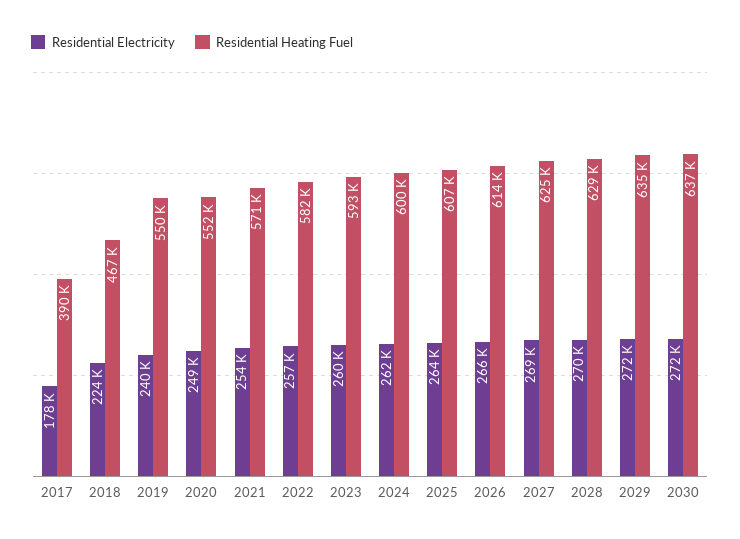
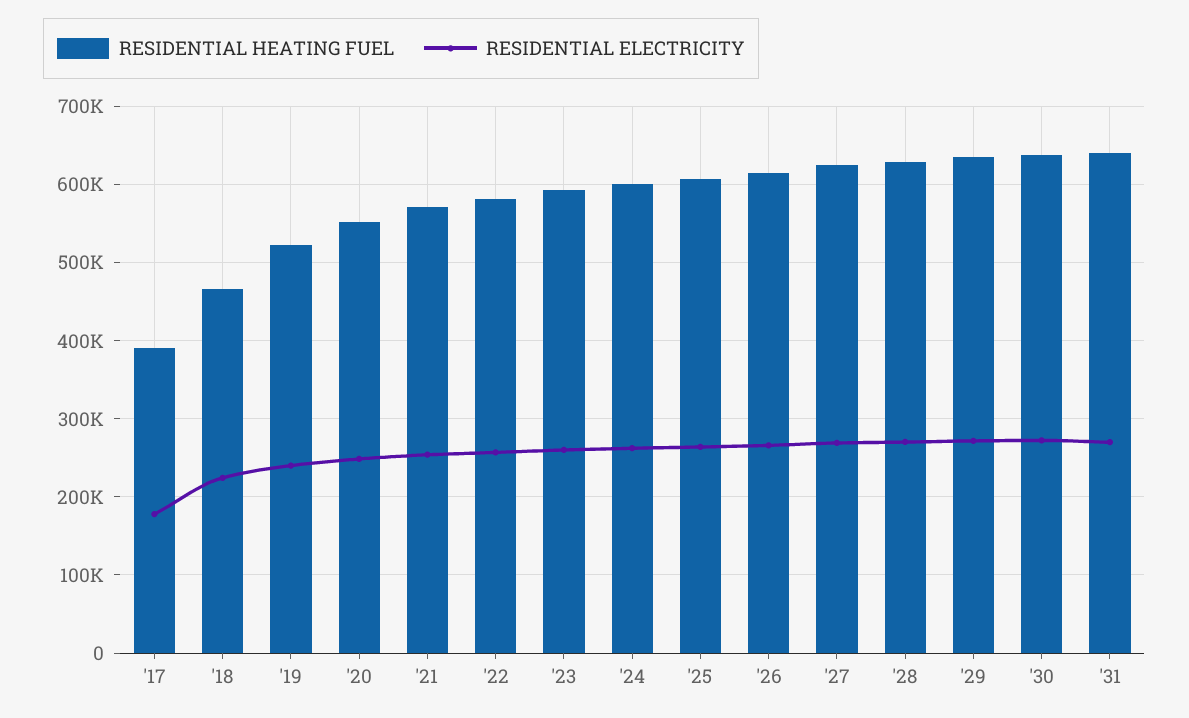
Residential Heating Fuel, 2019: 550000 -> 520000
Residential Heating Fuel, '31: none -> 640000
Residential Electricity, '31: none -> 270000

